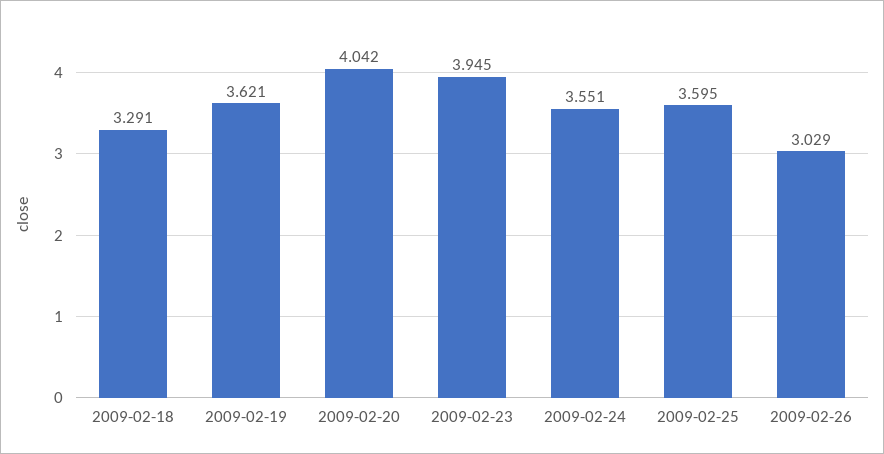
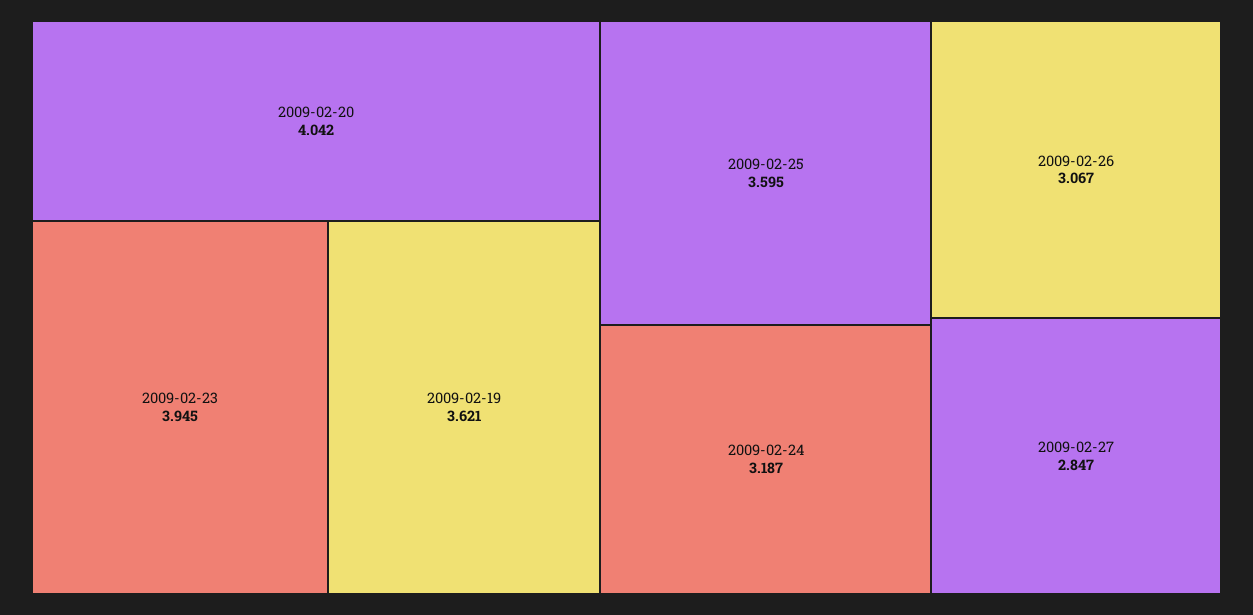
2009-02-18: 3.291 -> none
2009-02-24: 3.551 -> 3.187
2009-02-26: 3.029 -> 3.067
2009-02-27: none -> 2.847

